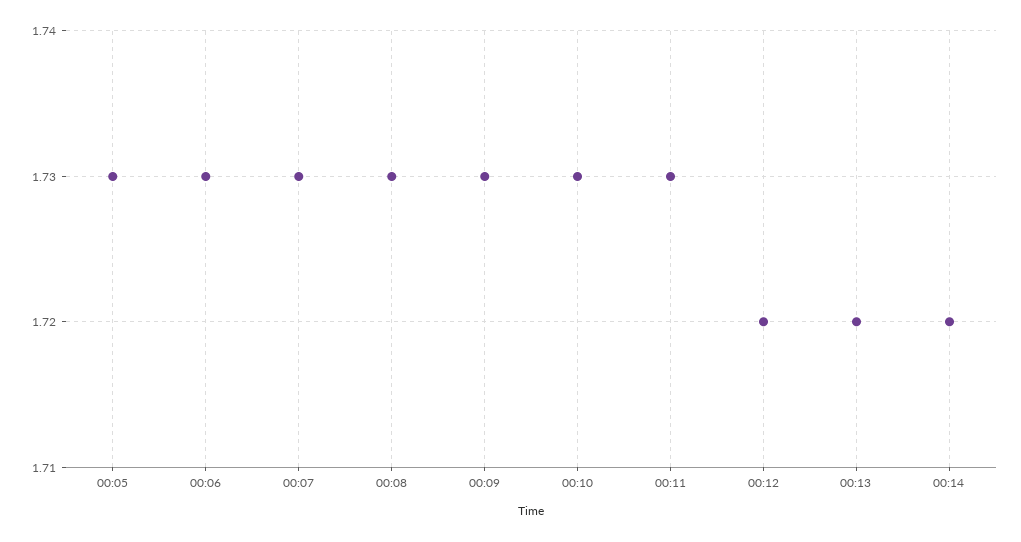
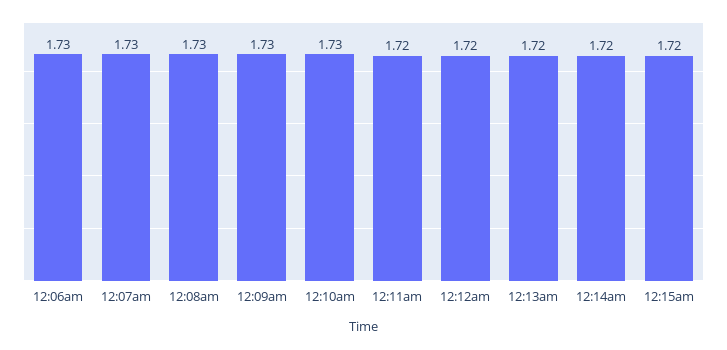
00:05: 1.73 -> none
00:11: 1.73 -> 1.72
12:15am: none -> 1.72

